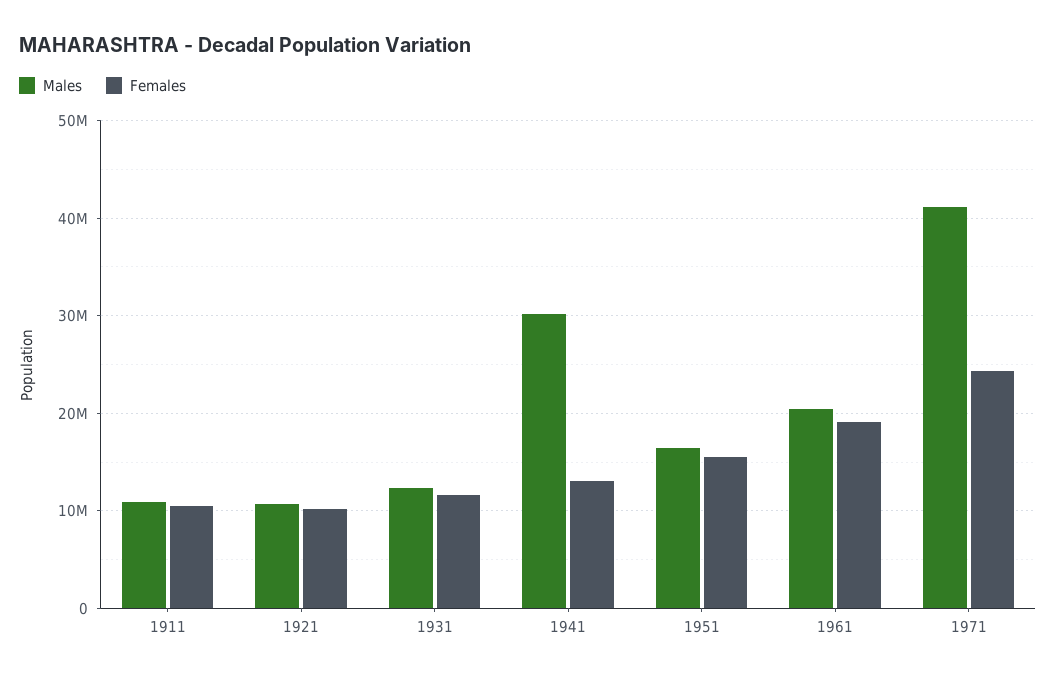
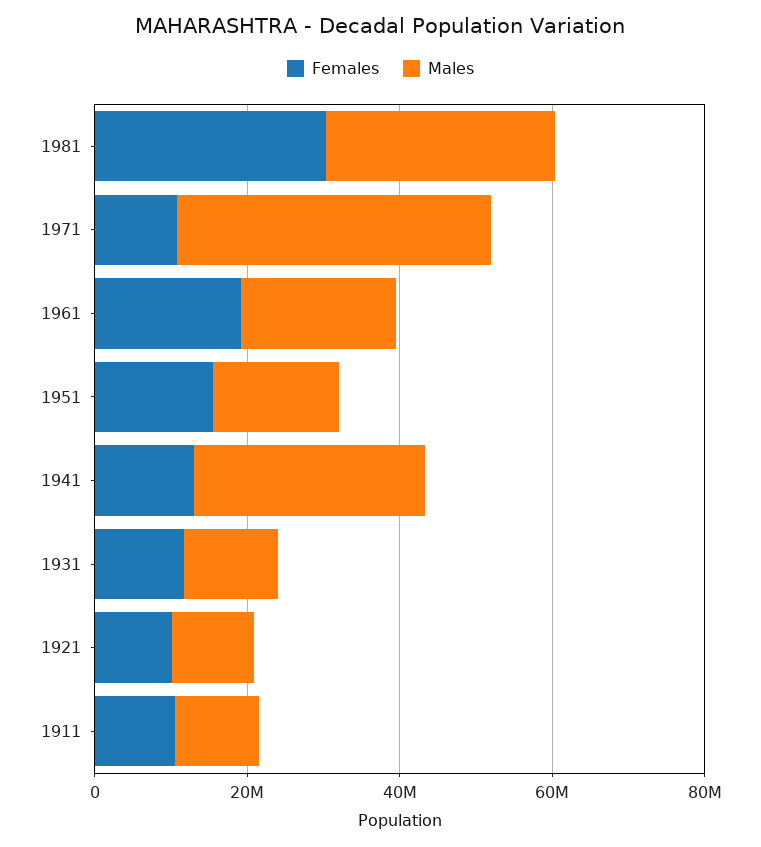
Females, 1971: 24000000 -> 10000000
Females, 1981: none -> 30000000
Males, 1981: none -> 30000000

